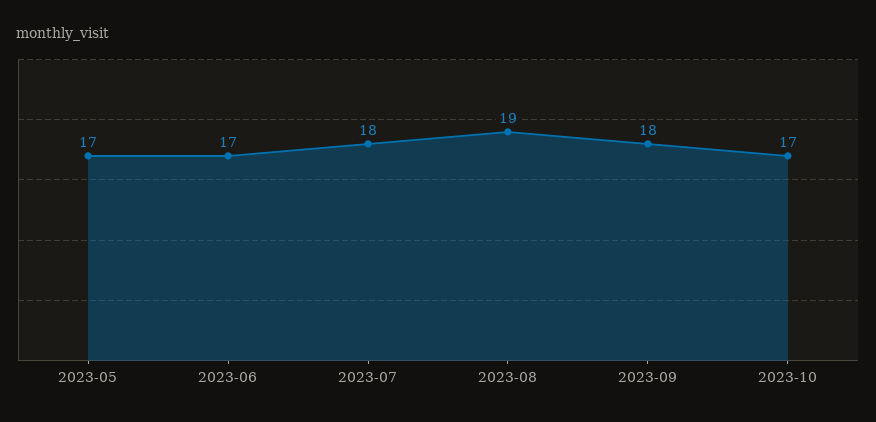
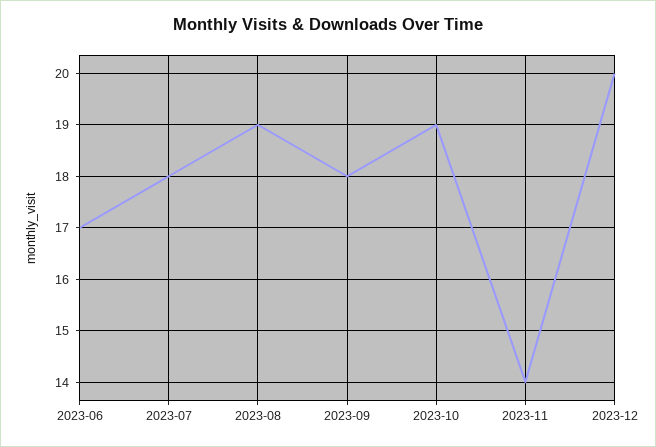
2023-05: 17 -> none
2023-10: 17 -> 19
2023-11: none -> 14
2023-12: none -> 20

